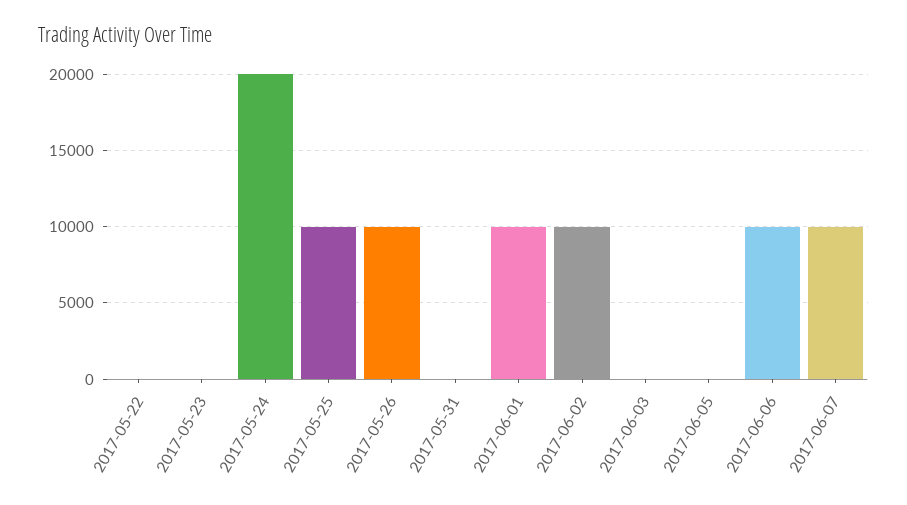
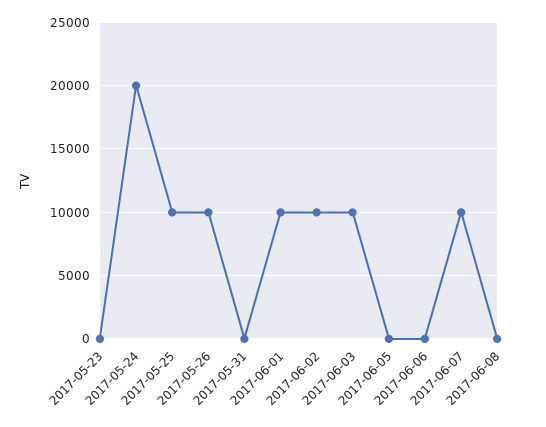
2017-05-22: 0 -> none
2017-06-03: 0 -> 10000
2017-06-06: 10000 -> 0
2017-06-08: none -> 0

